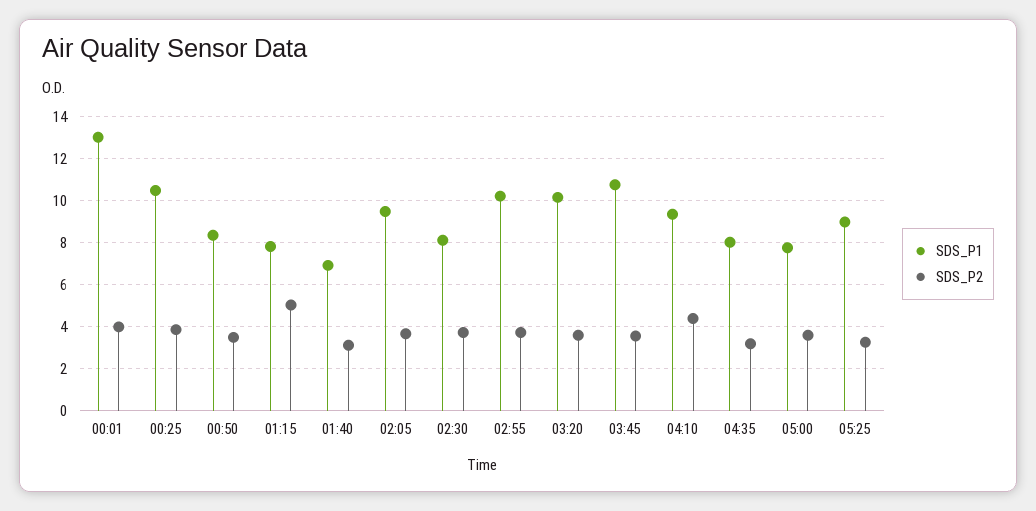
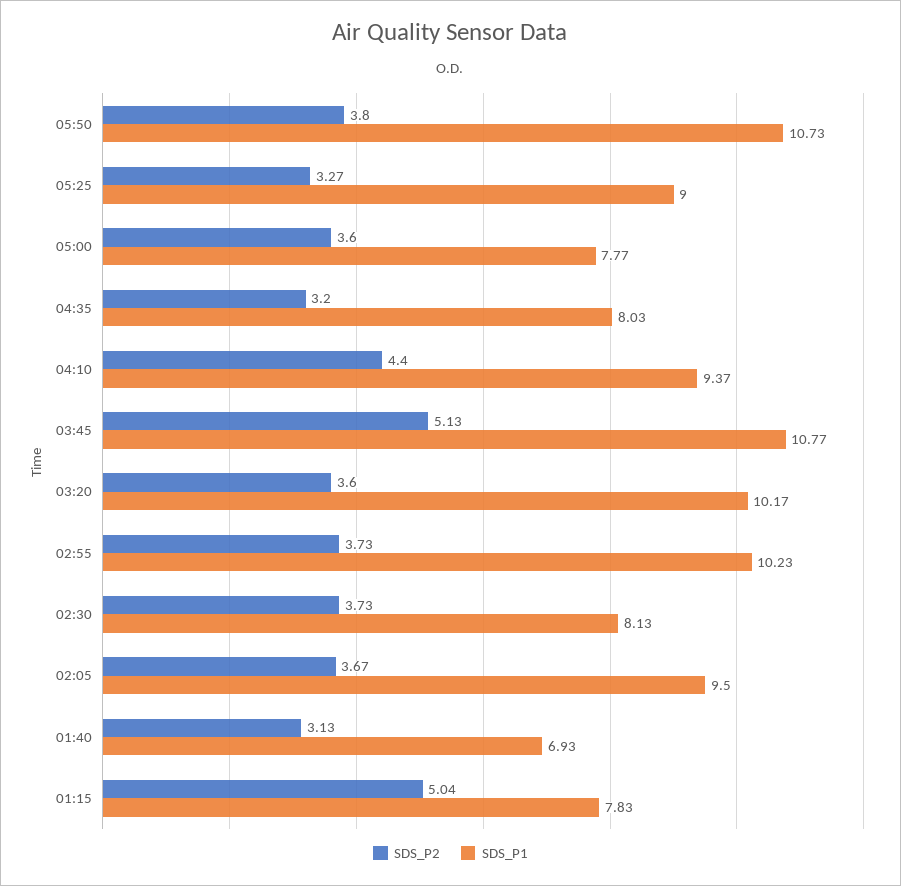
SDS_P1, 00:01: 13 -> none
SDS_P2, 00:01: 4 -> none
SDS_P1, 00:25: 10.5 -> none
SDS_P2, 00:25: 4 -> none
SDS_P1, 00:50: 8.5 -> none
SDS_P2, 00:50: 3.5 -> none
SDS_P2, 03:45: 3.5 -> 5.13
SDS_P2, 05:50: none -> 3.8
SDS_P1, 05:50: none -> 10.73

